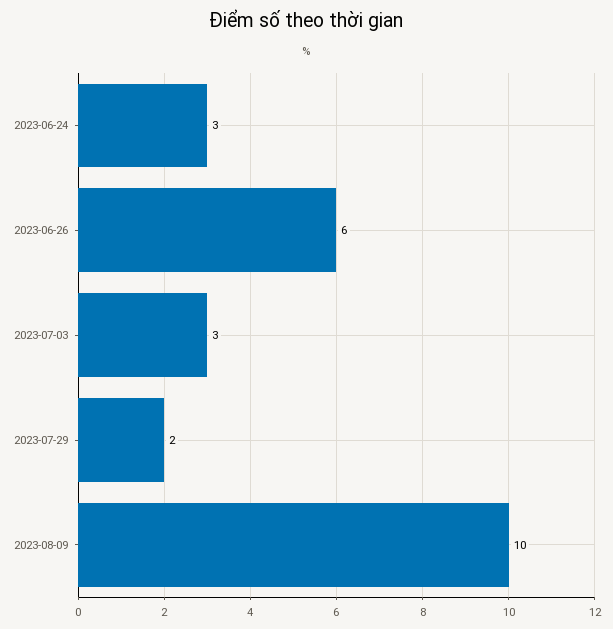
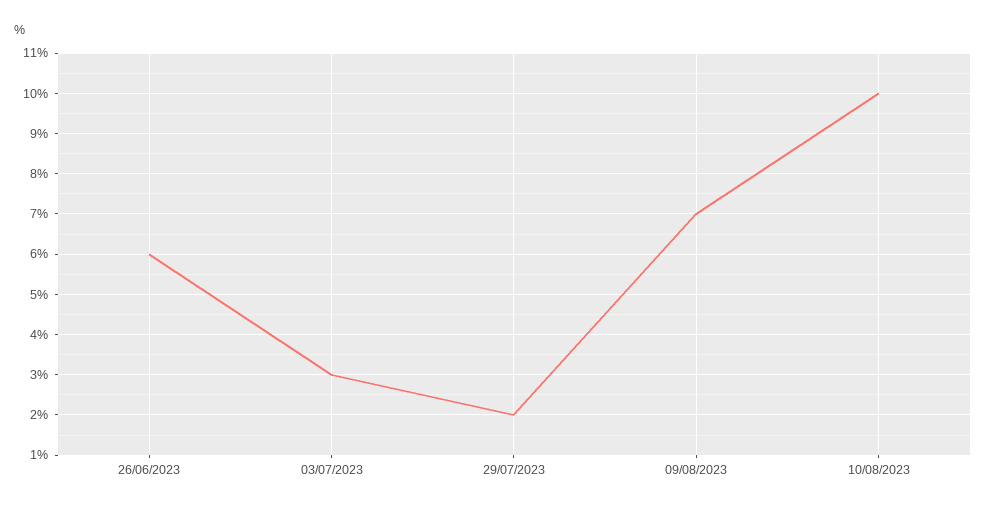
2023-06-24: 3 -> none
2023-08-09: 10 -> 7
10/08/2023: none -> 10

